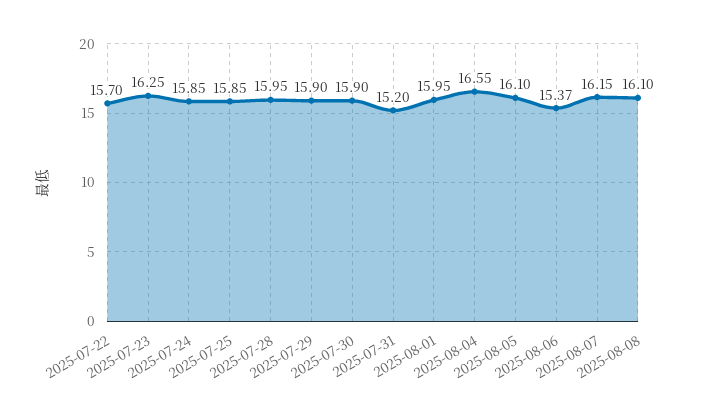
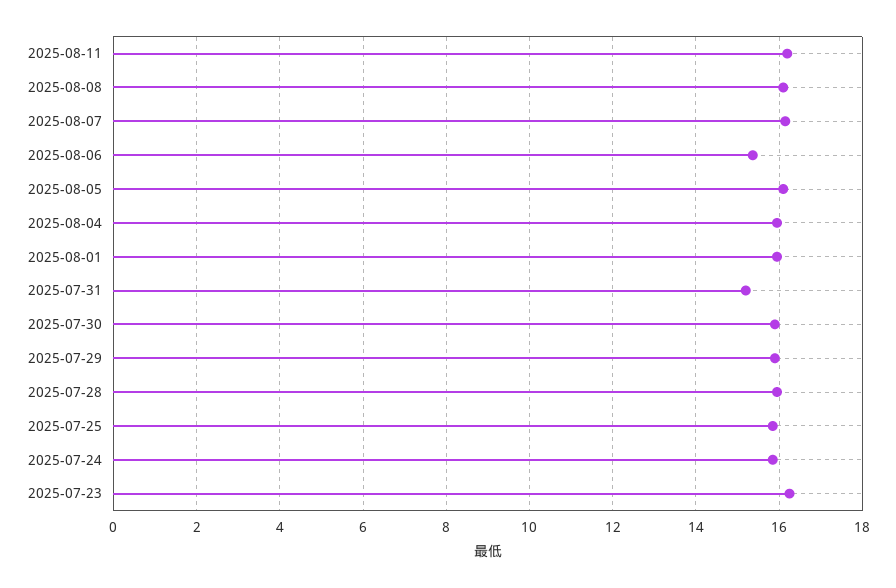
2025-07-22: 15.7 -> none
2025-08-04: 16.55 -> 16
2025-08-11: none -> 16.2

